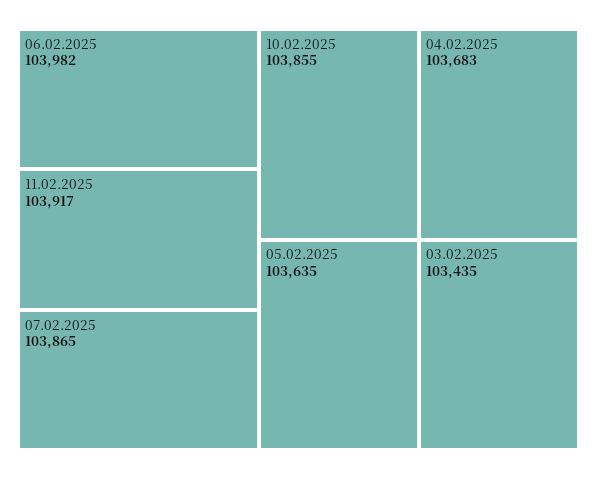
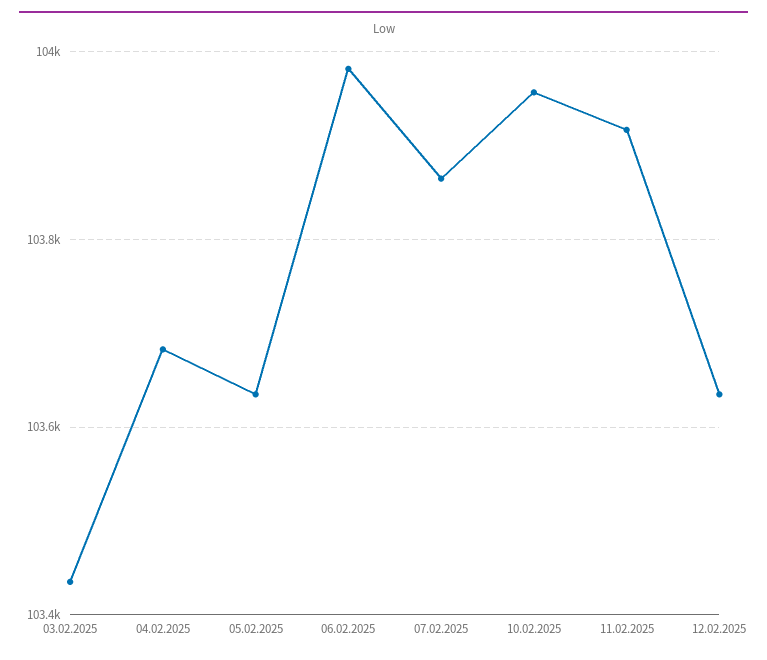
10.02.2025: 103855 -> 103960
12.02.2025: none -> 103640

